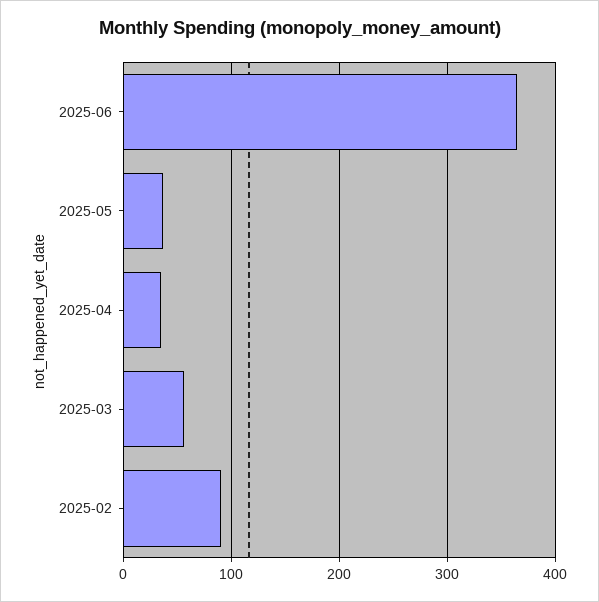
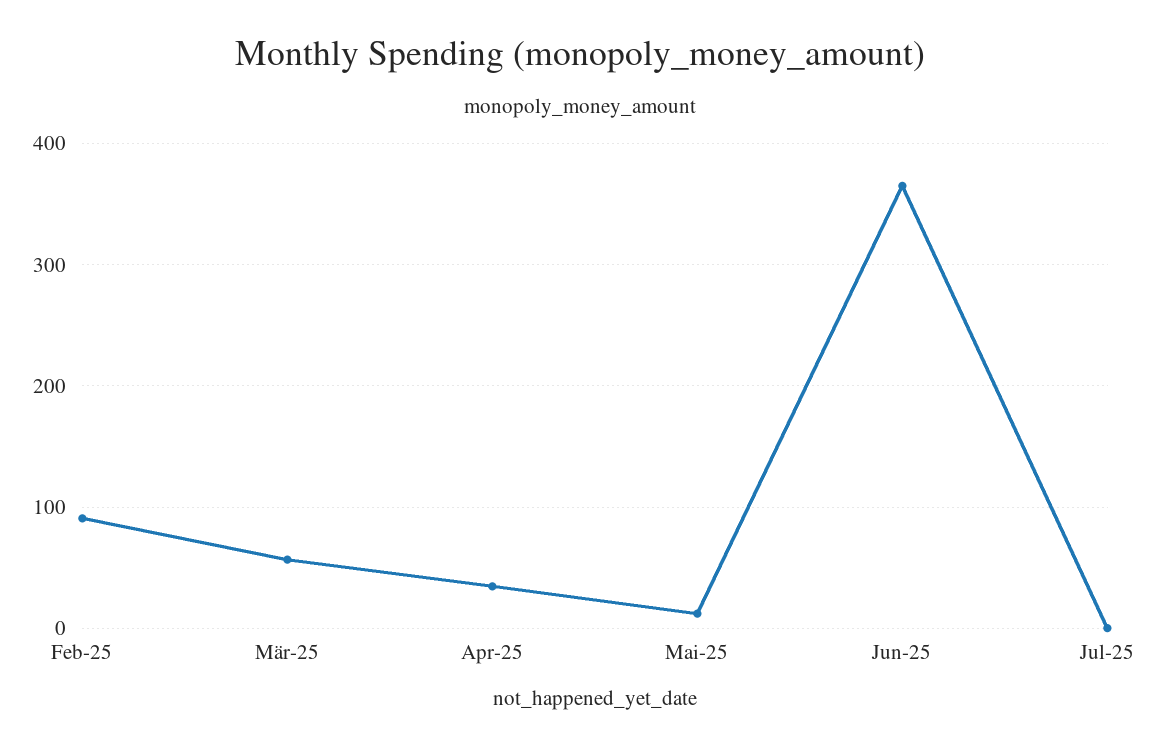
2025-05: 40 -> 10
Jul-25: none -> 0

